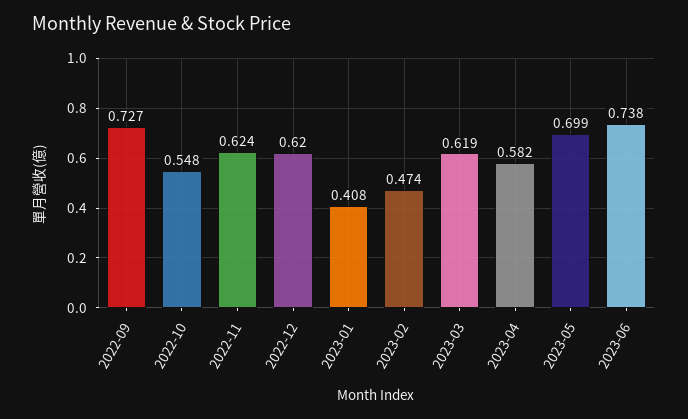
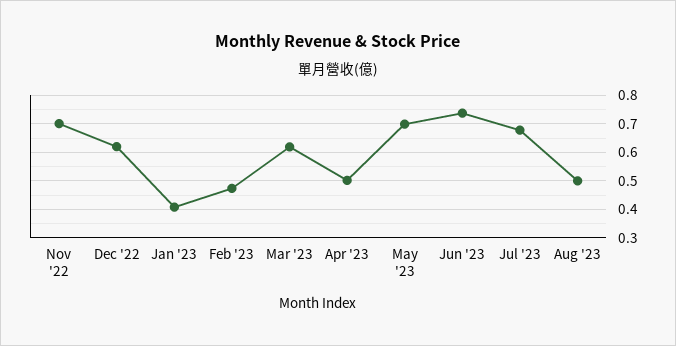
2022-09: 0.727 -> none
2022-10: 0.548 -> none
2022-11: 0.624 -> 0.7
2023-04: 0.582 -> 0.5
Jul '23: none -> 0.675
Aug '23: none -> 0.5

